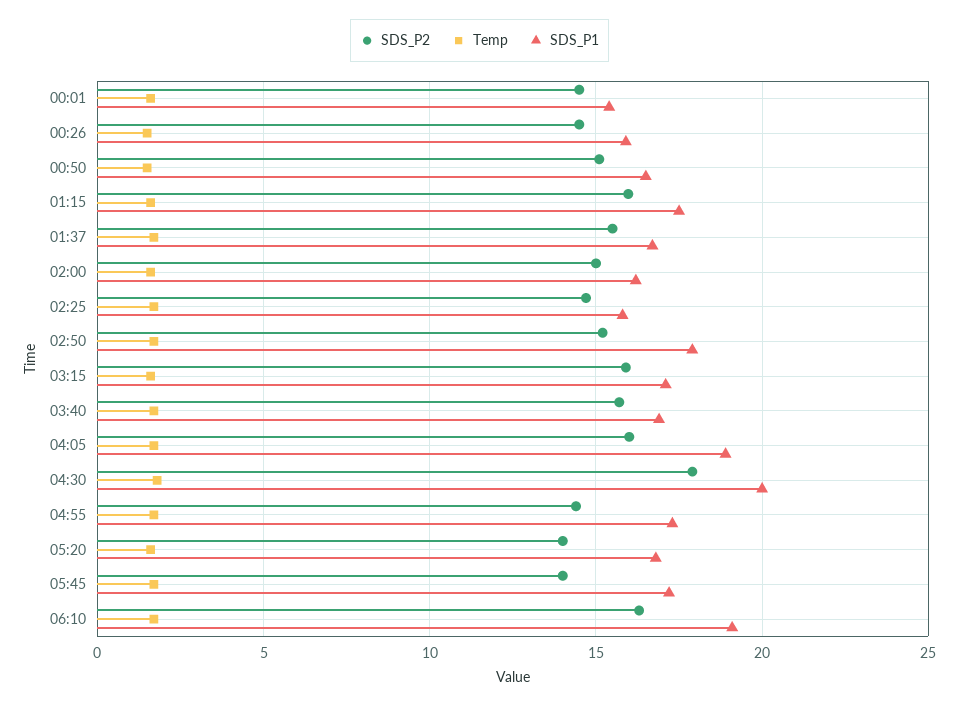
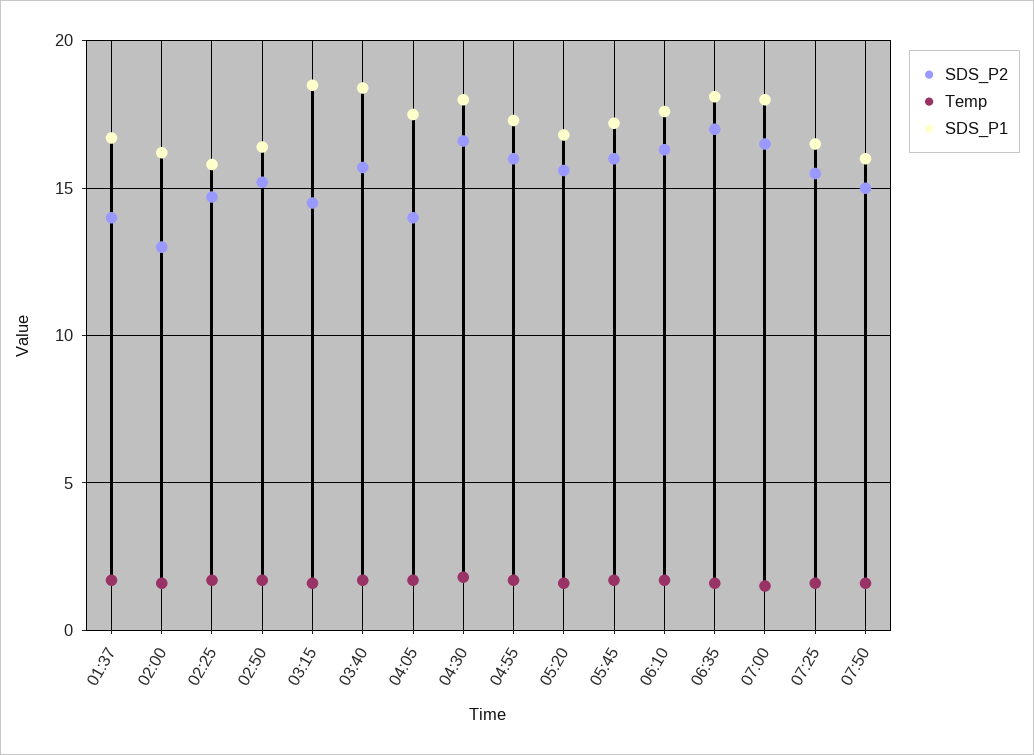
SDS_P2, 00:01: 14.5 -> none
Temp, 00:01: 1.5 -> none
SDS_P1, 00:01: 15.5 -> none
SDS_P2, 00:26: 14.5 -> none
Temp, 00:26: 1.5 -> none
SDS_P1, 00:26: 16 -> none
SDS_P2, 00:50: 15 -> none
Temp, 00:50: 1.5 -> none
SDS_P1, 00:50: 16.5 -> none
SDS_P2, 01:15: 16 -> none
Temp, 01:15: 1.5 -> none
SDS_P1, 01:15: 17.5 -> none
SDS_P2, 01:37: 15.5 -> 14
SDS_P2, 02:00: 15 -> 13
SDS_P1, 02:50: 18 -> 16.5
SDS_P2, 03:15: 16 -> 14.5
SDS_P1, 03:15: 17 -> 18.5
SDS_P1, 03:40: 17 -> 18.5
SDS_P2, 04:05: 16 -> 14
SDS_P1, 04:05: 19 -> 17.5
SDS_P2, 04:30: 18 -> 16.5
SDS_P1, 04:30: 20 -> 18
SDS_P2, 04:55: 14.5 -> 16
SDS_P2, 05:20: 14 -> 15.5
SDS_P2, 05:45: 14 -> 16
SDS_P1, 06:10: 19 -> 17.5
SDS_P2, 06:35: none -> 17
Temp, 06:35: none -> 1.5
SDS_P1, 06:35: none -> 18
SDS_P2, 07:00: none -> 16.5
Temp, 07:00: none -> 1.5
SDS_P1, 07:00: none -> 18
SDS_P2, 07:25: none -> 15.5
Temp, 07:25: none -> 1.5
SDS_P1, 07:25: none -> 16.5
SDS_P2, 07:50: none -> 15
Temp, 07:50: none -> 1.5
SDS_P1, 07:50: none -> 16

